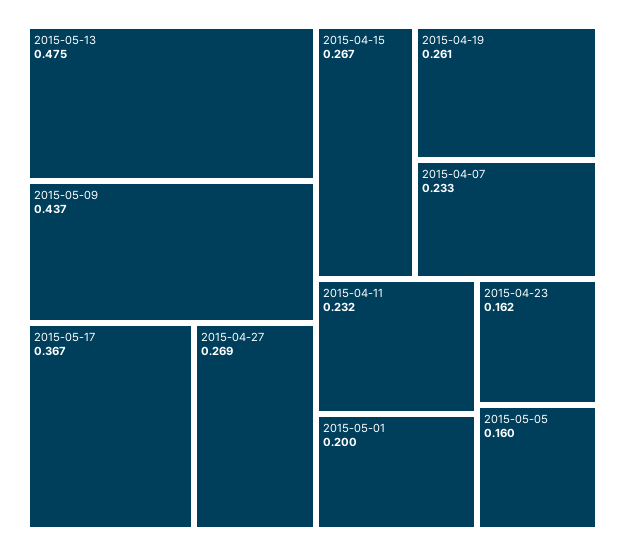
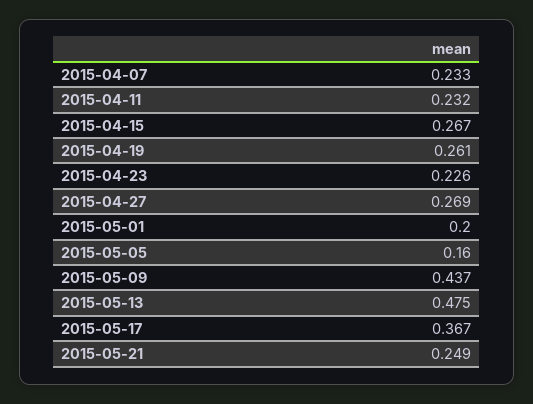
2015-04-23: 0.162 -> 0.226
2015-05-21: none -> 0.249

